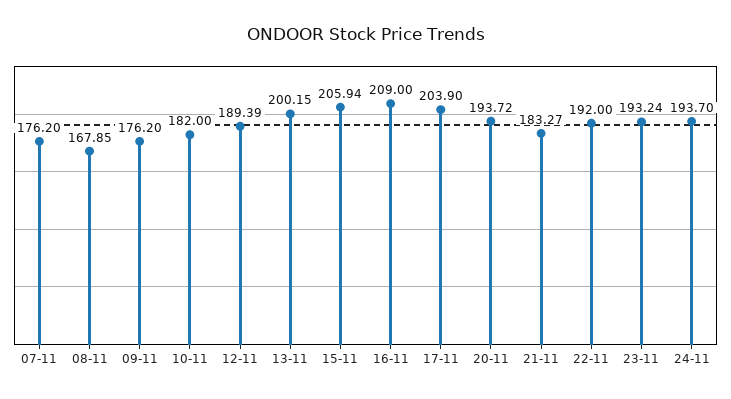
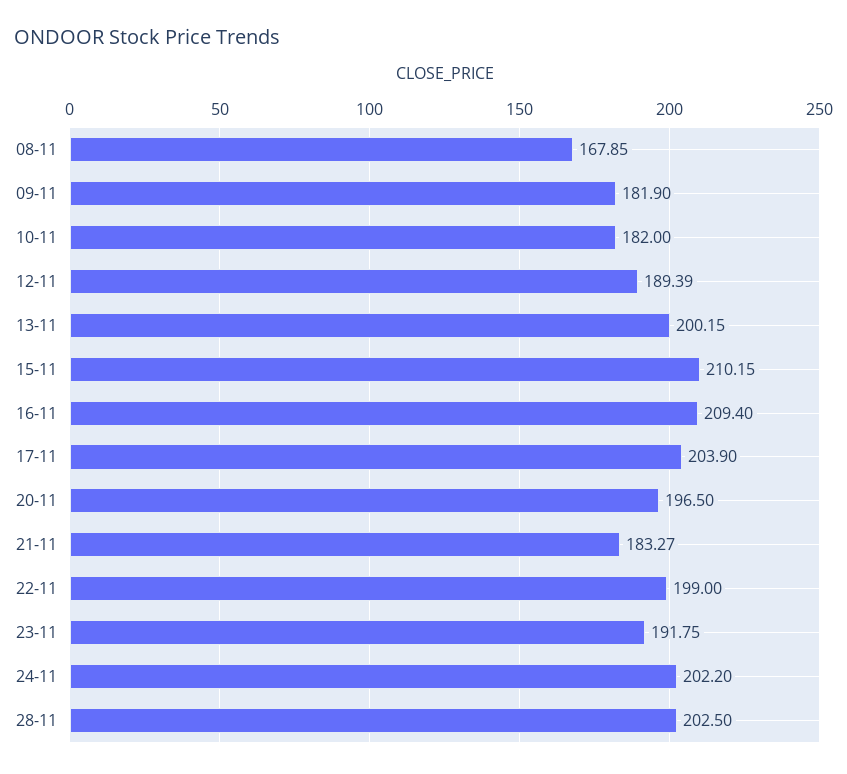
07-11: 176.2 -> none
09-11: 176.2 -> 181.9
15-11: 205.94 -> 210.15
16-11: 209 -> 209.4
20-11: 193.72 -> 196.5
22-11: 192 -> 199
23-11: 193.24 -> 191.75
24-11: 193.7 -> 202.2
28-11: none -> 202.5

